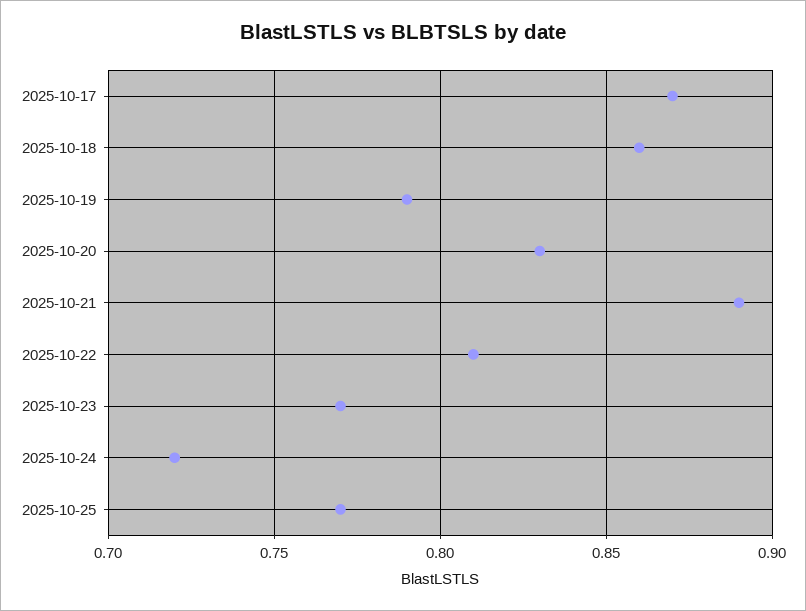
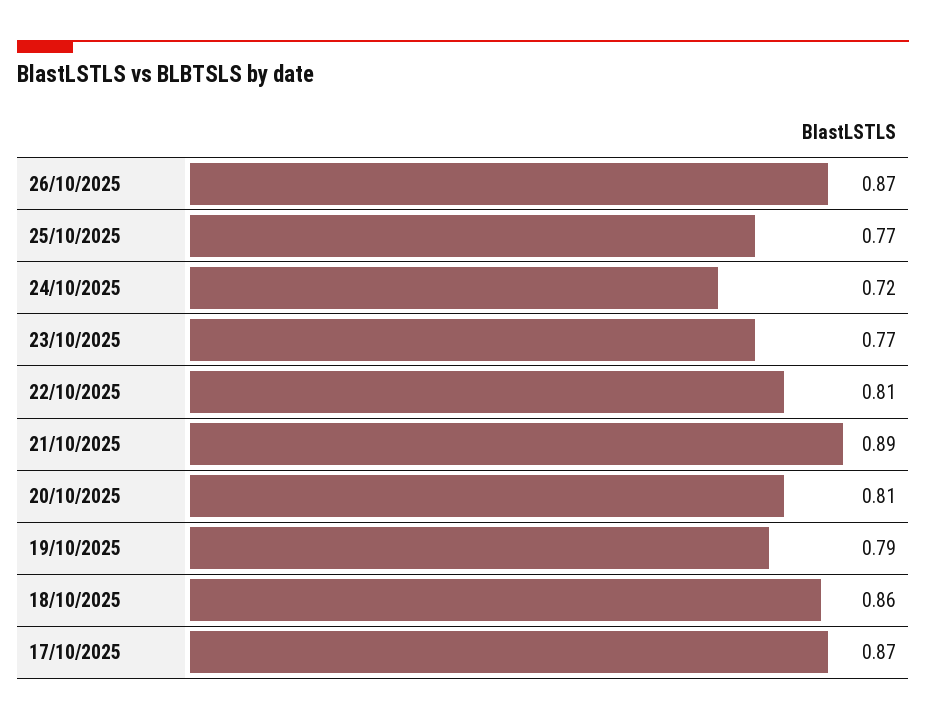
2025-10-20: 0.83 -> 0.81
26/10/2025: none -> 0.87

